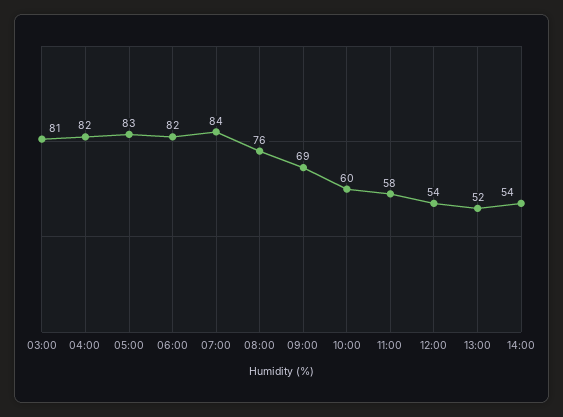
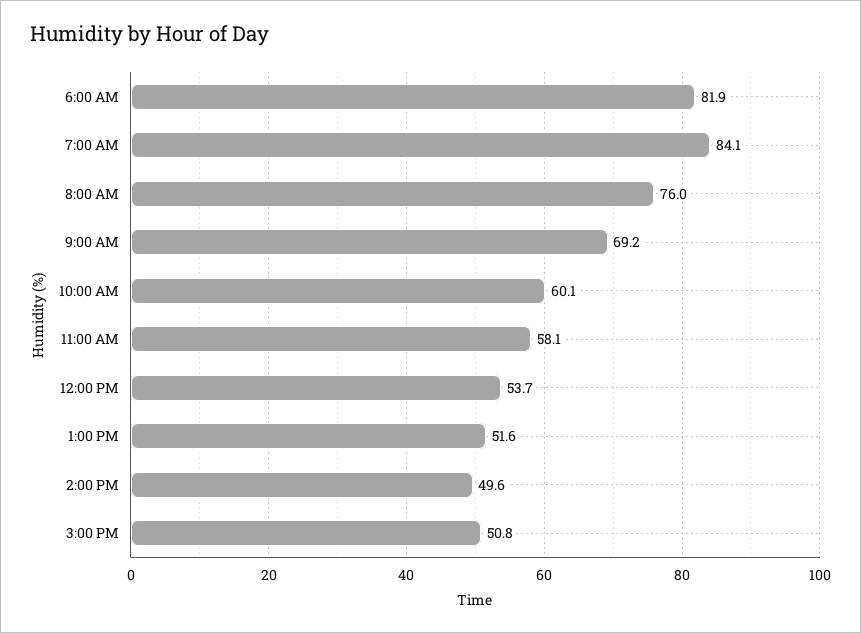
03:00: 81 -> none
04:00: 82 -> none
05:00: 83 -> none
14:00: 54 -> 49.6
3:00 PM: none -> 50.8

